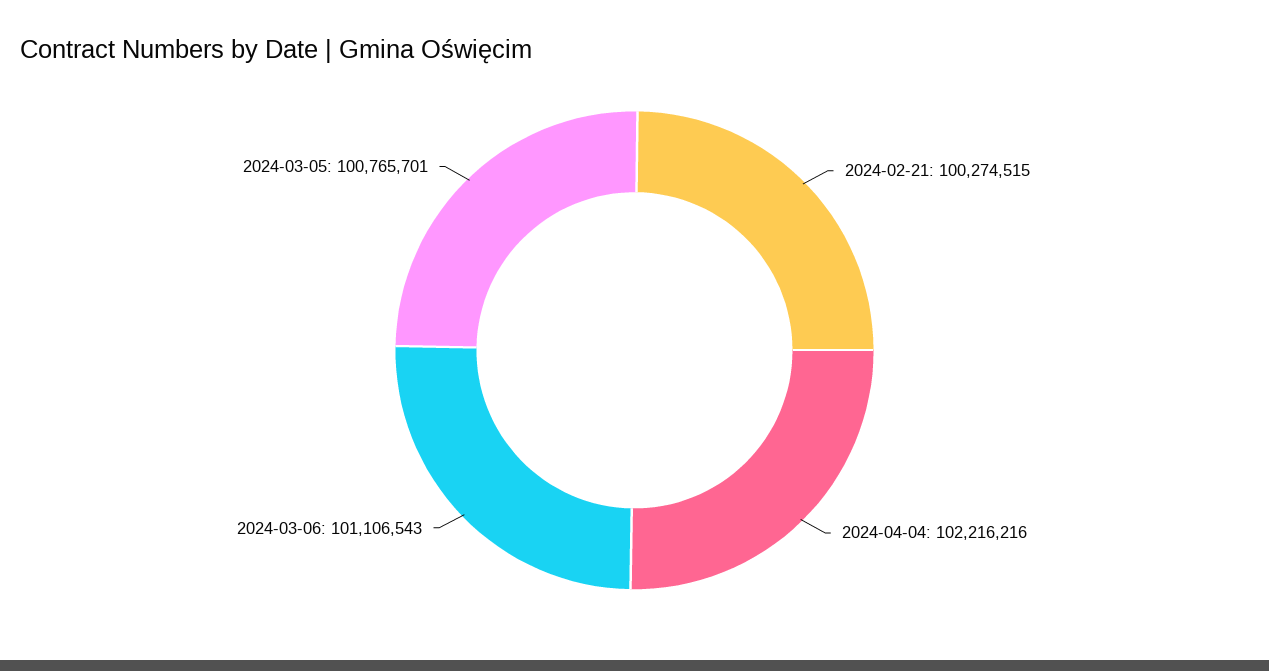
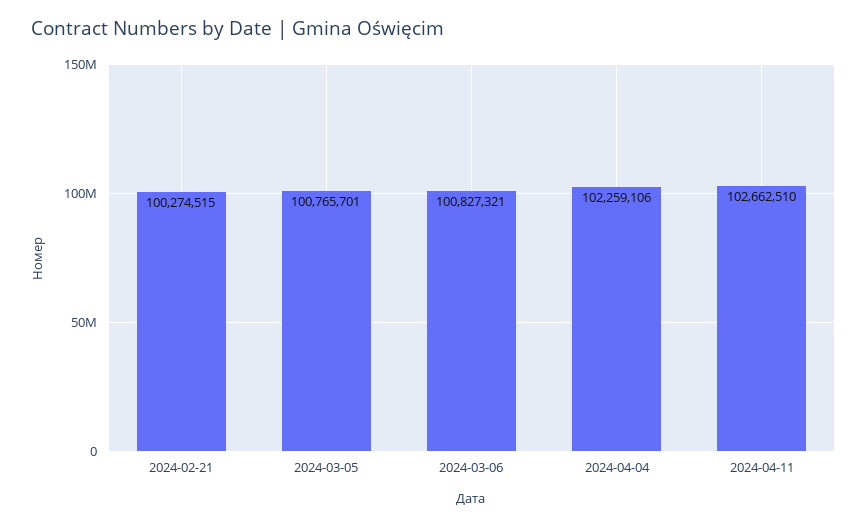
2024-04-04: 102216216 -> 102259106
2024-03-06: 101106543 -> 100827321
2024-04-11: none -> 102662510

